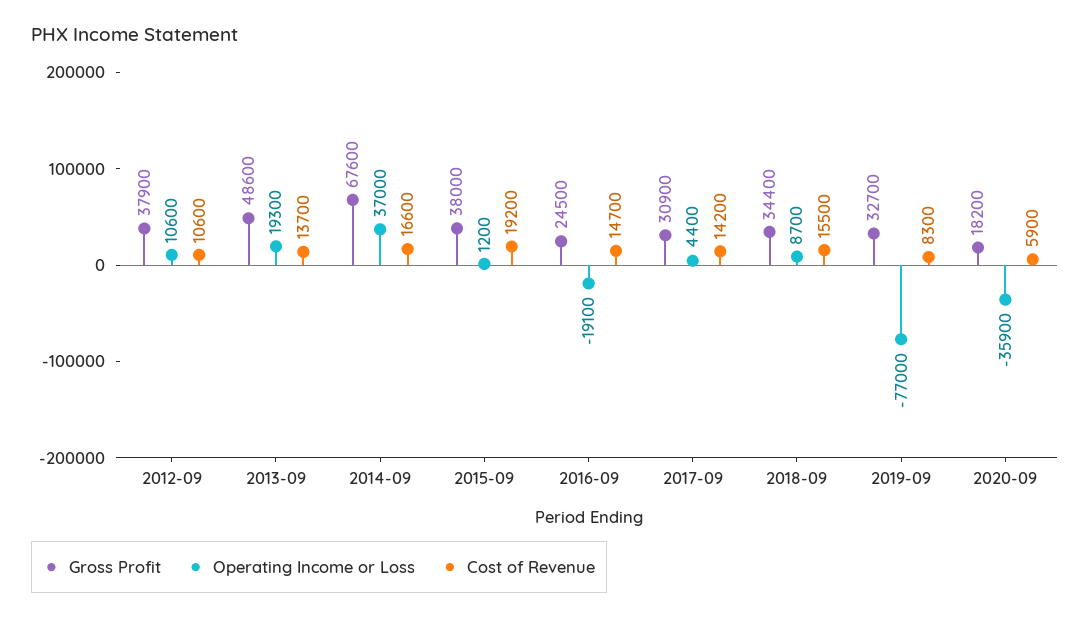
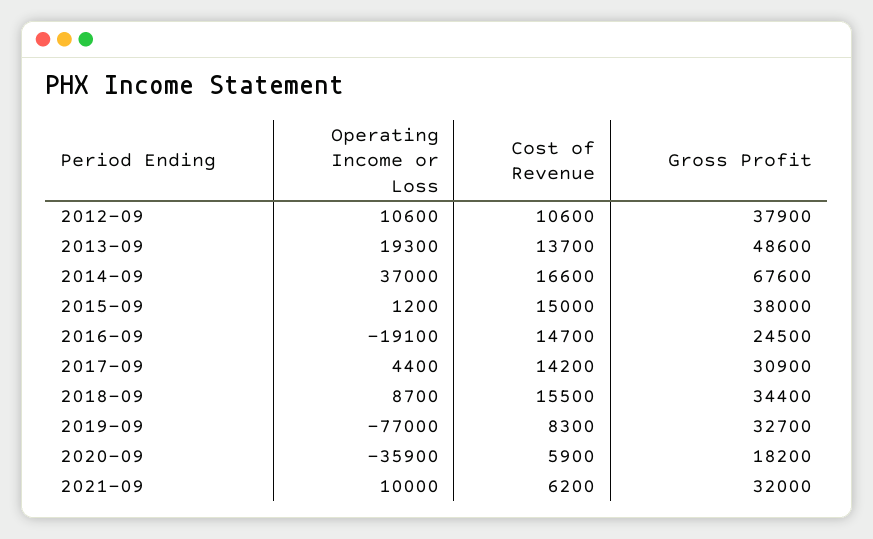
Cost of Revenue, 2015-09: 19200 -> 15000
Operating Income or Loss, 2021-09: none -> 10000
Cost of Revenue, 2021-09: none -> 6200
Gross Profit, 2021-09: none -> 32000

